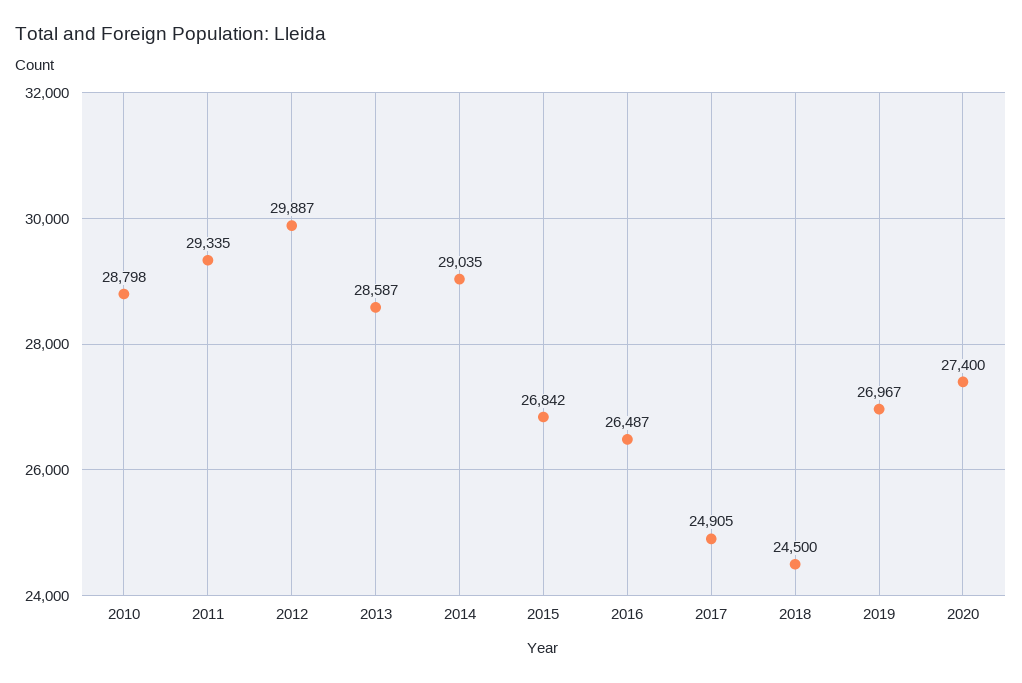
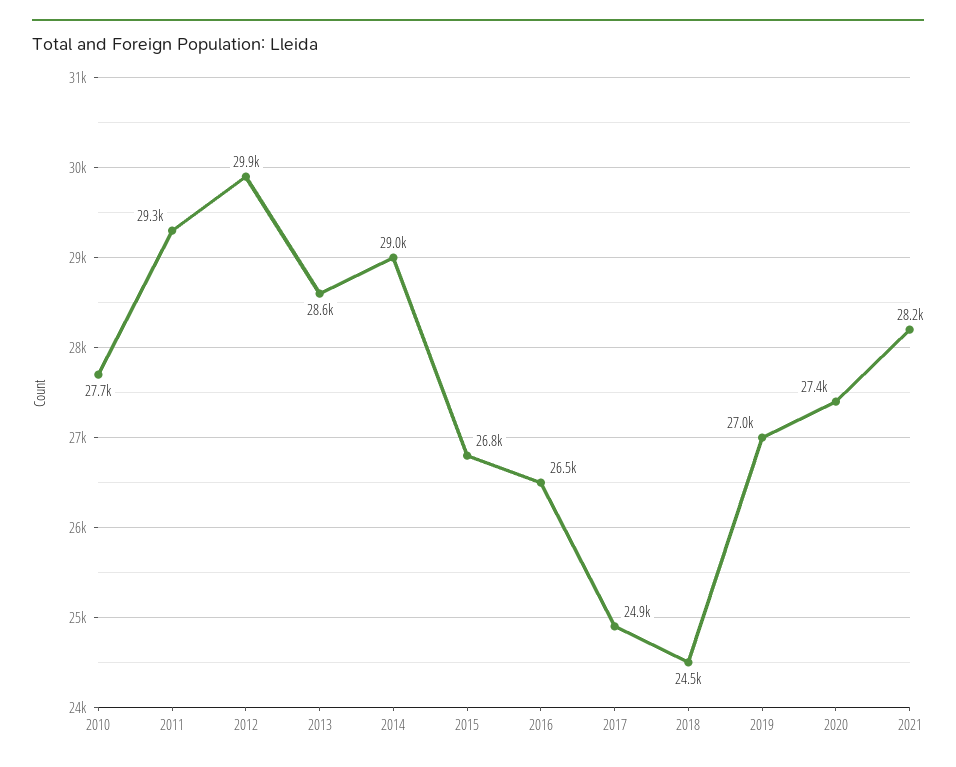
2010: 28798 -> 27700
2021: none -> 28200

